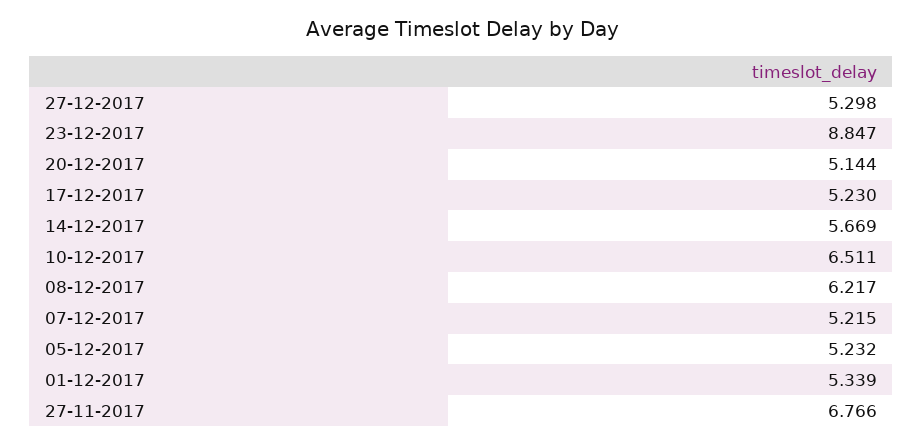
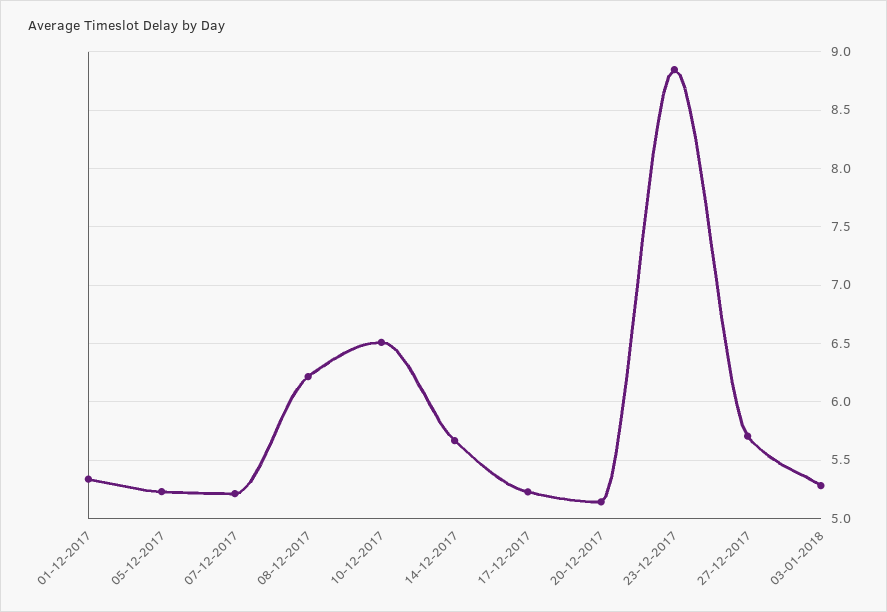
27-12-2017: 5.298 -> 5.7
27-11-2017: 6.766 -> none
03-01-2018: none -> 5.3

